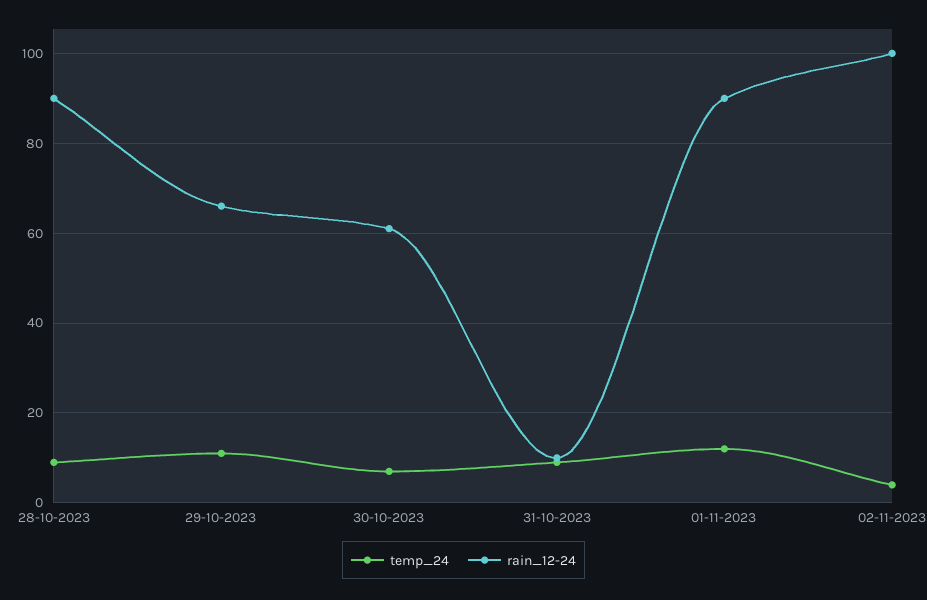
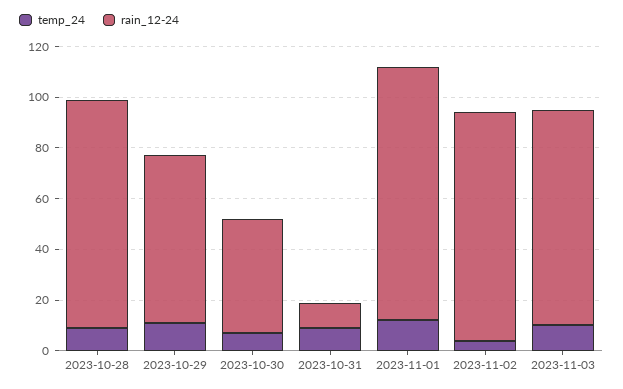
rain_12-24, 30-10-2023: 60 -> 45
rain_12-24, 01-11-2023: 90 -> 100
rain_12-24, 02-11-2023: 100 -> 90
temp_24, 2023-11-03: none -> 10
rain_12-24, 2023-11-03: none -> 85

